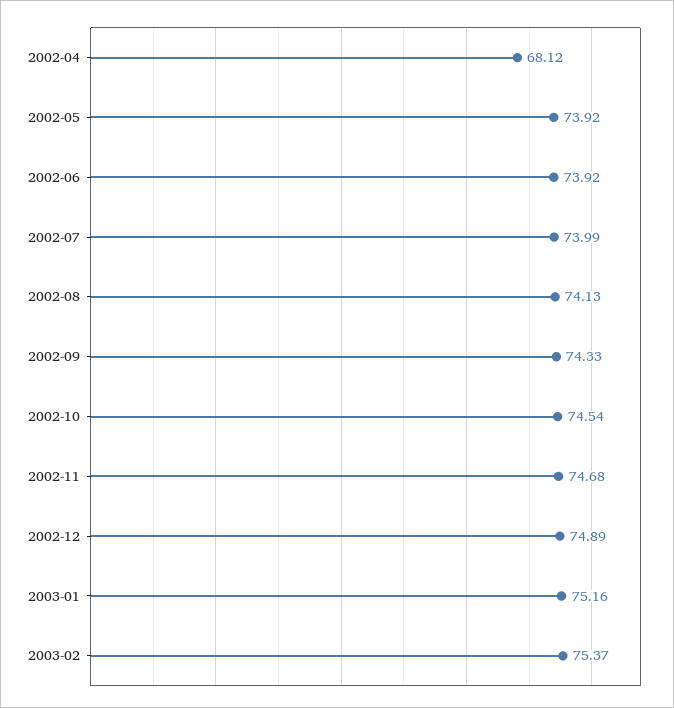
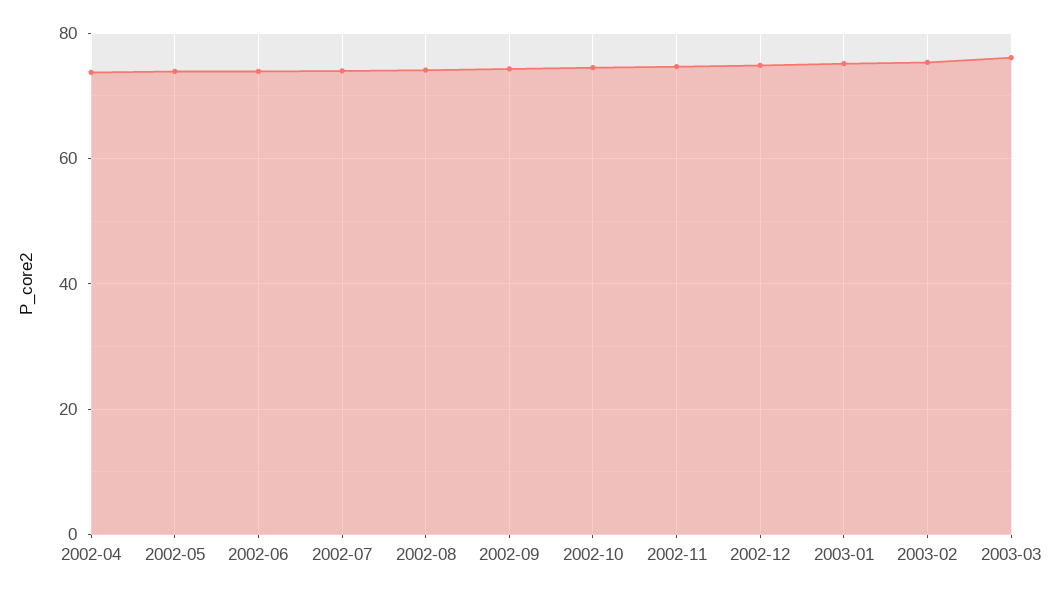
2002-04: 68.12 -> 74
2003-03: none -> 76

